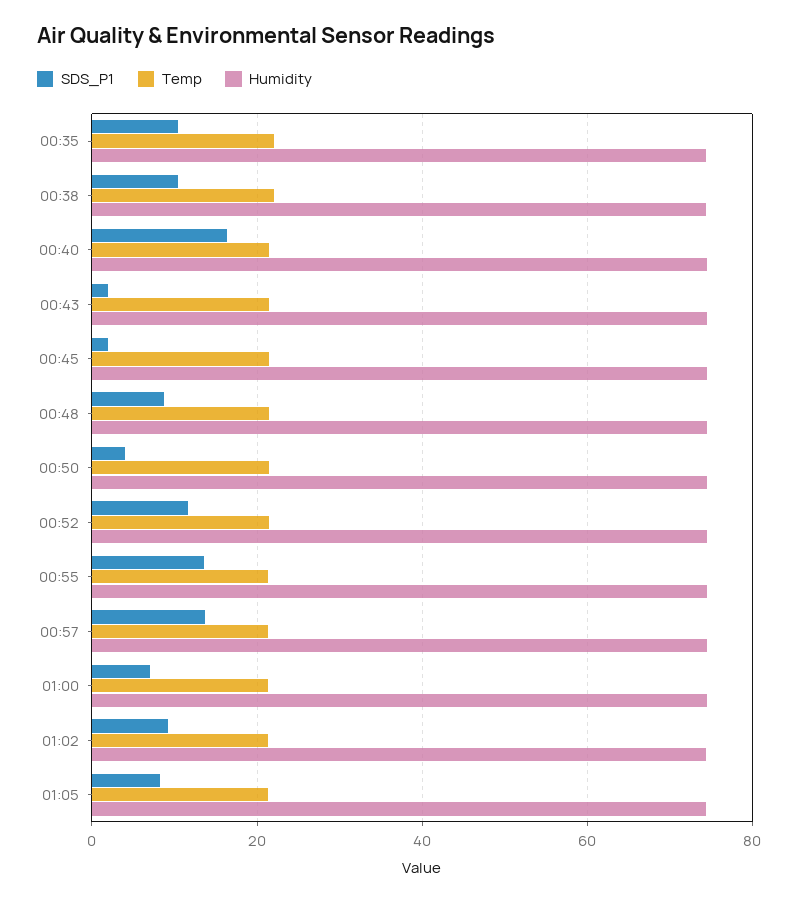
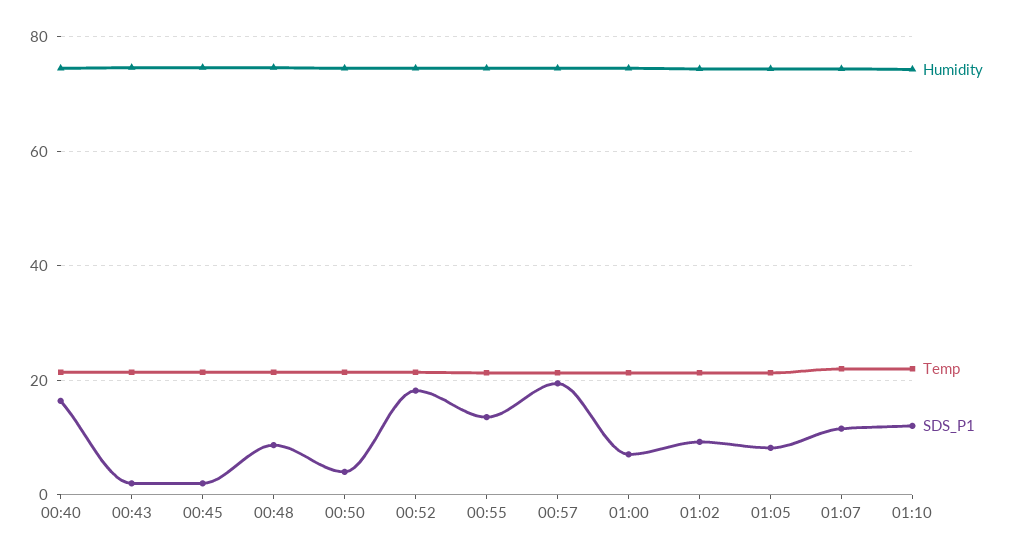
SDS_P1, 00:35: 10 -> none
Temp, 00:35: 22 -> none
Humidity, 00:35: 74 -> none
SDS_P1, 00:38: 10 -> none
Temp, 00:38: 22 -> none
Humidity, 00:38: 74 -> none
SDS_P1, 00:52: 12 -> 18
SDS_P1, 00:57: 14 -> 20
Humidity, 01:07: none -> 74
Temp, 01:07: none -> 22
SDS_P1, 01:07: none -> 12
Humidity, 01:10: none -> 74
Temp, 01:10: none -> 22
SDS_P1, 01:10: none -> 12

